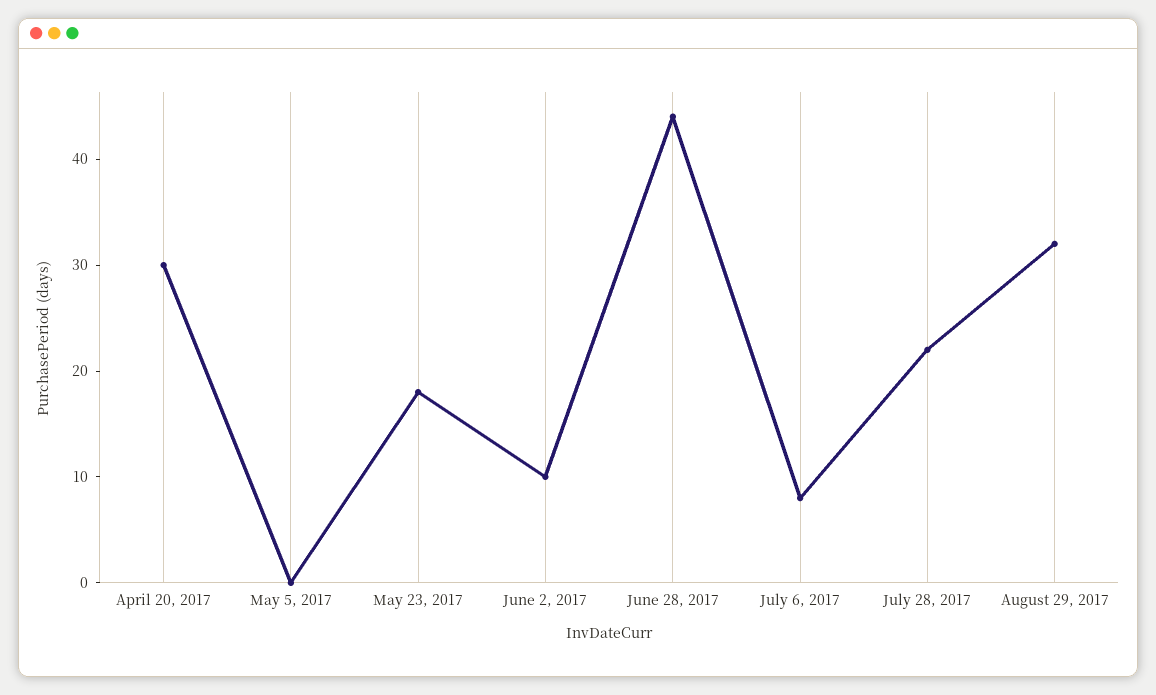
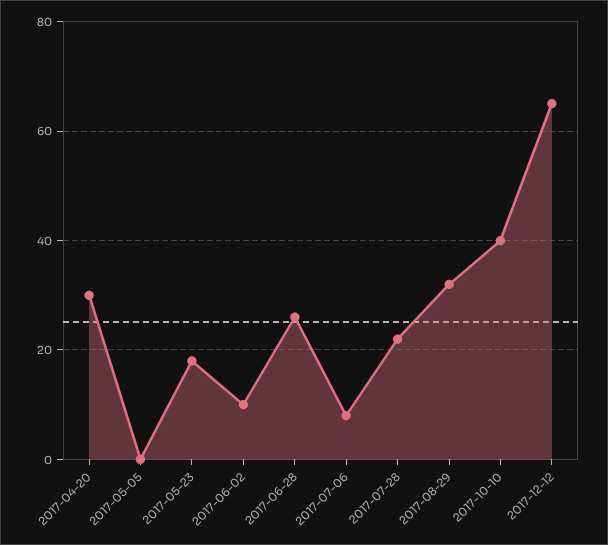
June 28, 2017: 44 -> 25
2017-10-10: none -> 40
2017-12-12: none -> 65

